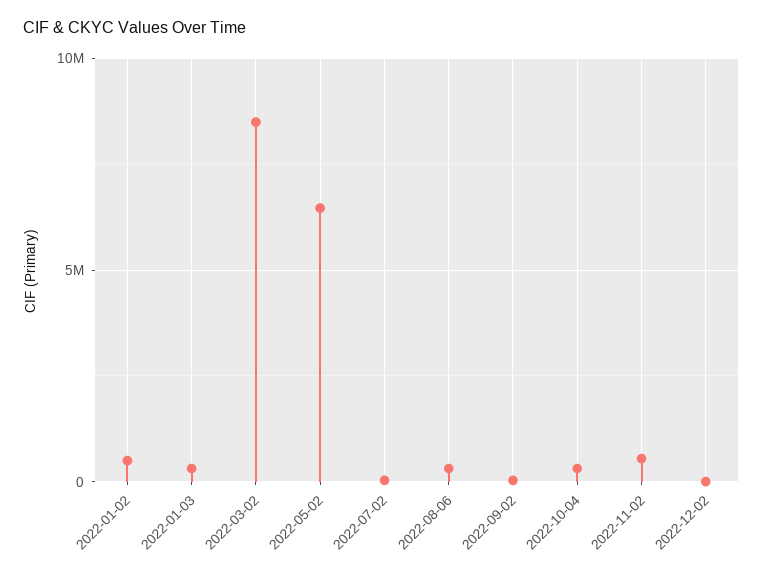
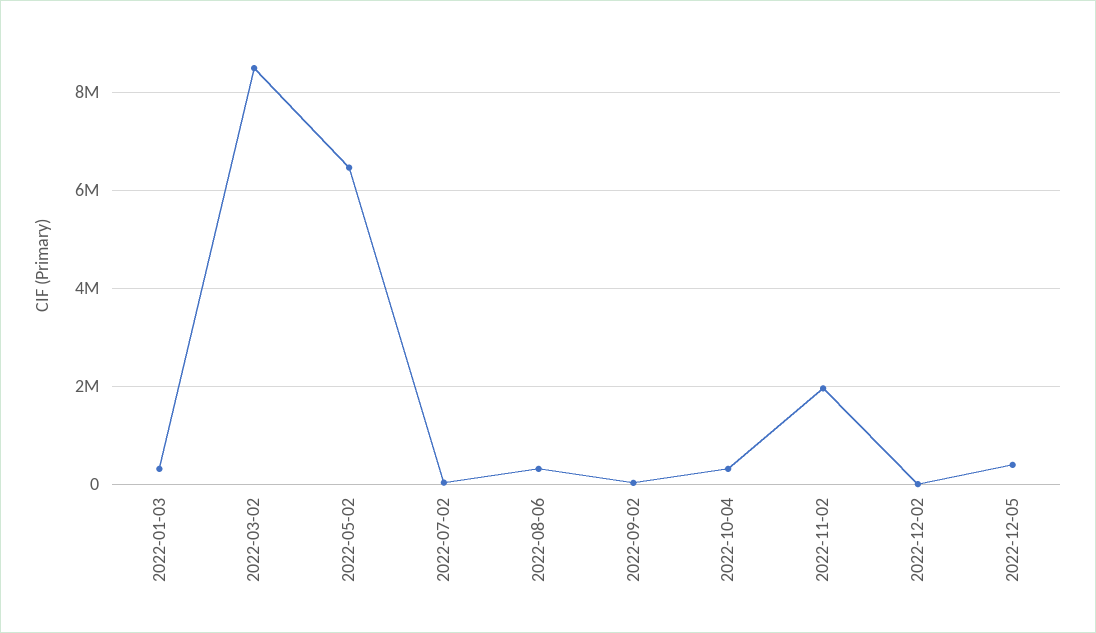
2022-01-02: 500000 -> none
2022-11-02: 500000 -> 2000000
2022-12-05: none -> 400000

